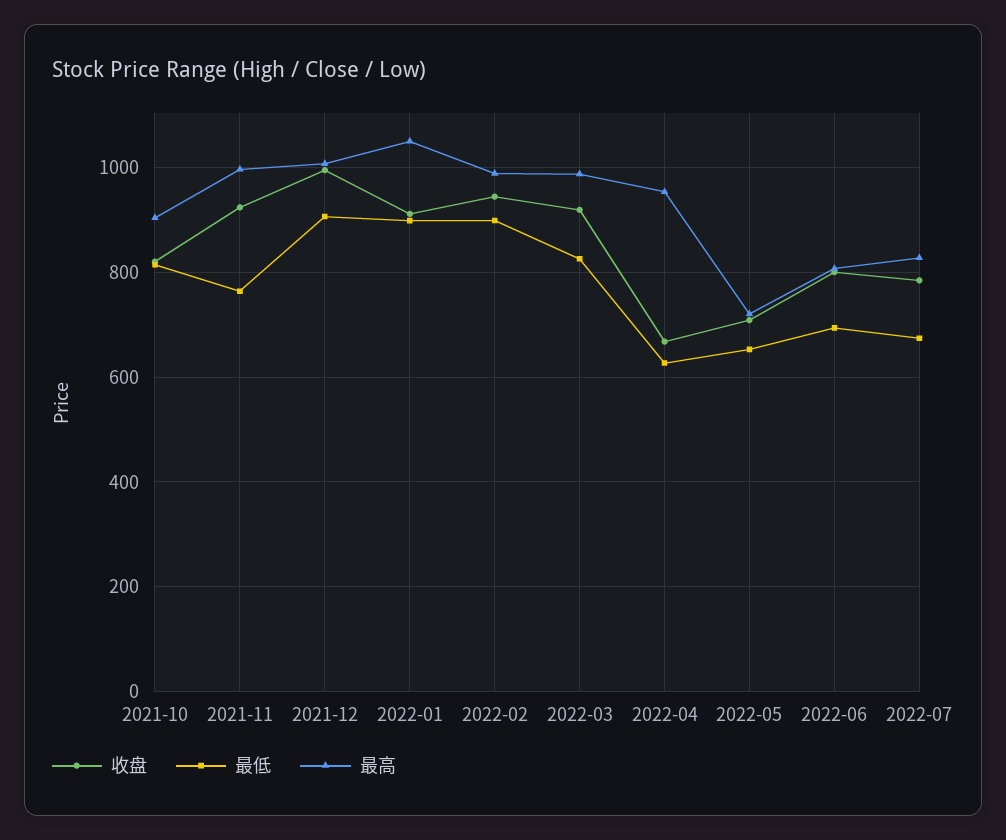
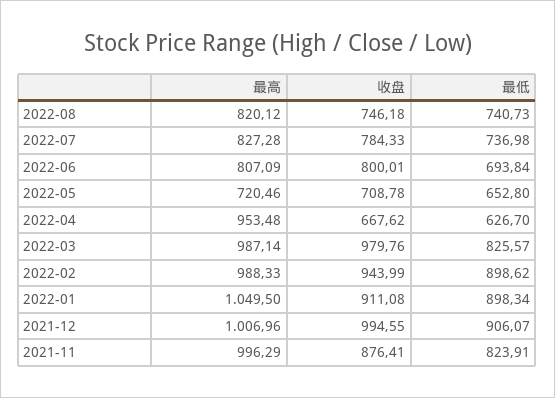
收盘, 2021-10: 820 -> none
最低, 2021-10: 820 -> none
最高, 2021-10: 900 -> none
收盘, 2021-11: 920 -> 876.41
最低, 2021-11: 760 -> 823.91
收盘, 2022-03: 920 -> 979.76
最低, 2022-07: 680 -> 736.98
最高, 2022-08: none -> 820.12
收盘, 2022-08: none -> 746.18
最低, 2022-08: none -> 740.73

